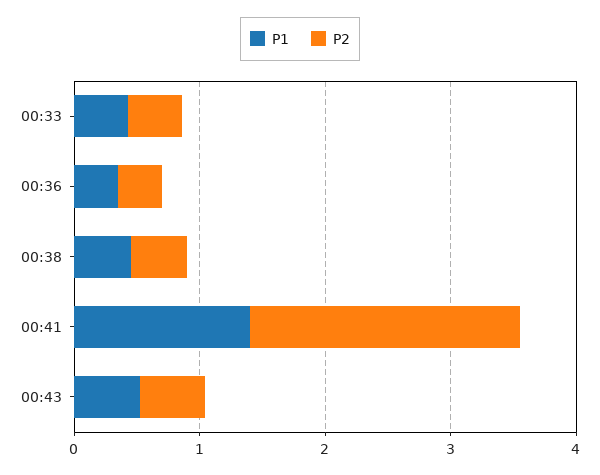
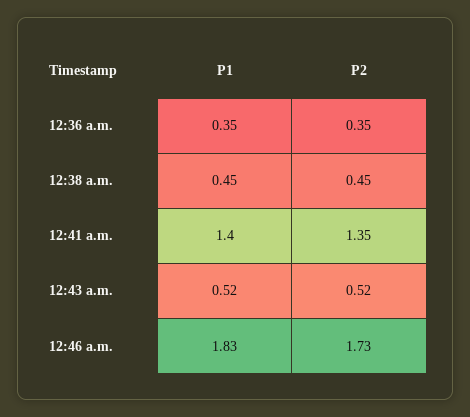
P1, 00:33: 0.4 -> none
P2, 00:33: 0.4 -> none
P2, 00:41: 2.2 -> 1.35
P1, 12:46 a.m.: none -> 1.83
P2, 12:46 a.m.: none -> 1.73

